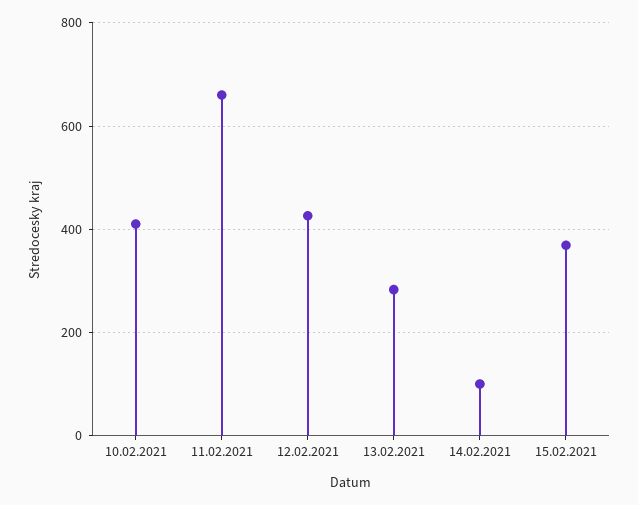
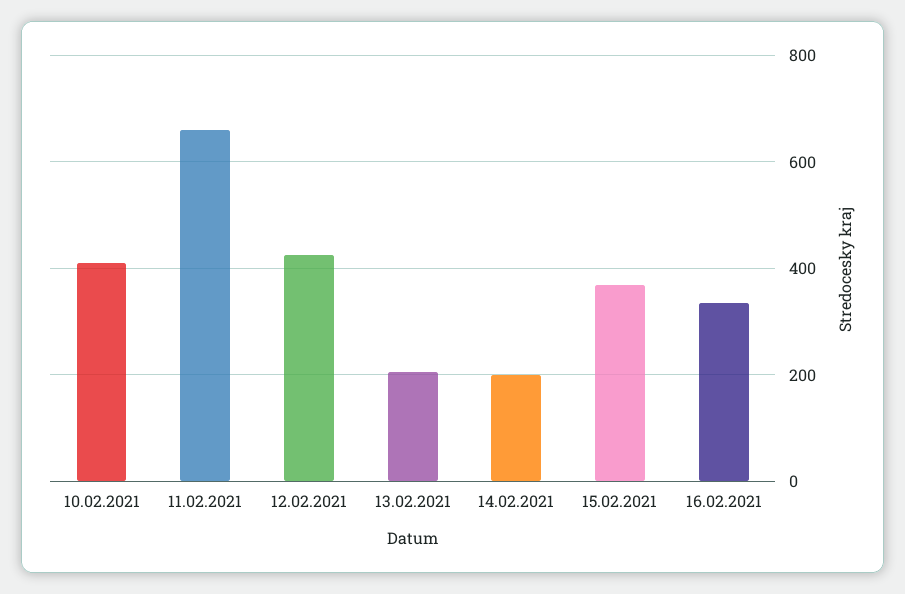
13.02.2021: 280 -> 200
14.02.2021: 100 -> 200
16.02.2021: none -> 340

